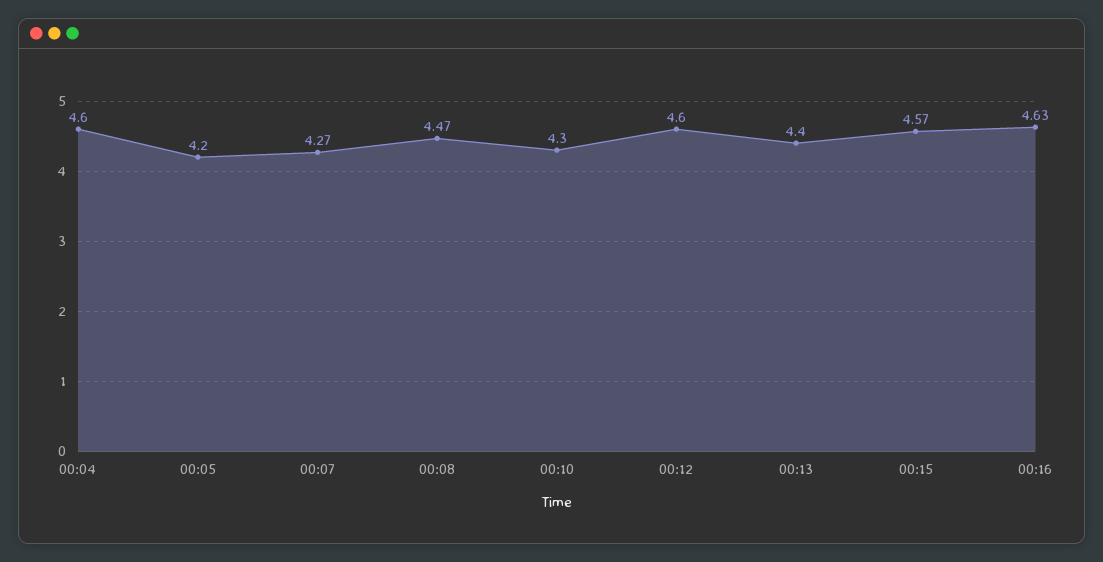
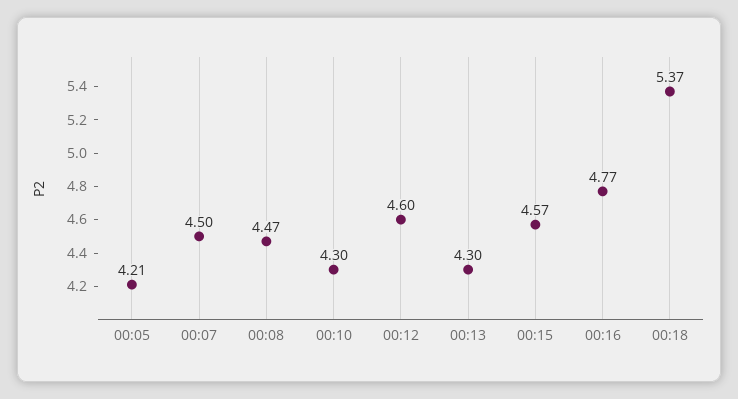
00:04: 4.6 -> none
00:05: 4.2 -> 4.21
00:07: 4.27 -> 4.5
00:13: 4.4 -> 4.3
00:16: 4.63 -> 4.77
00:18: none -> 5.37

